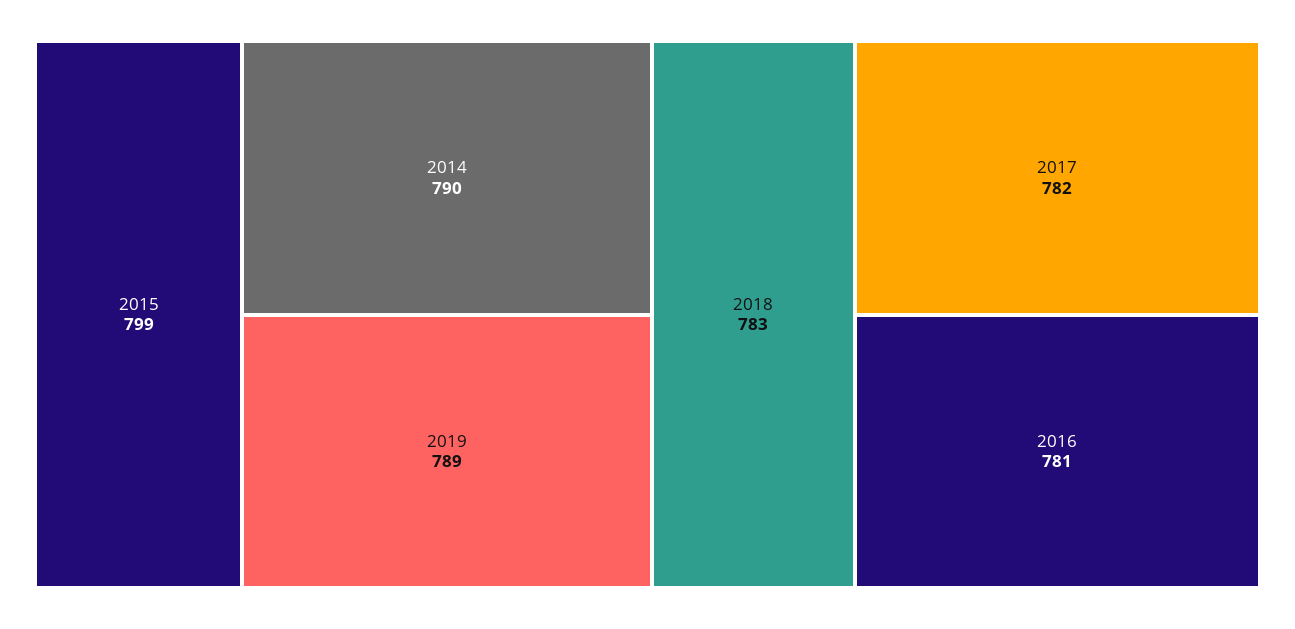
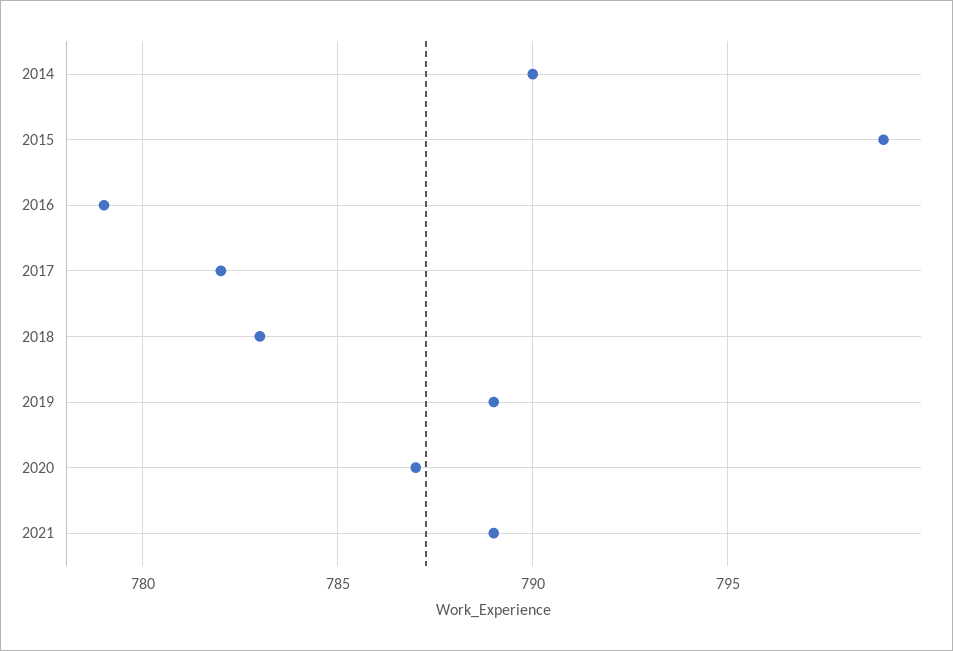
2016: 781 -> 779
2020: none -> 787
2021: none -> 789

